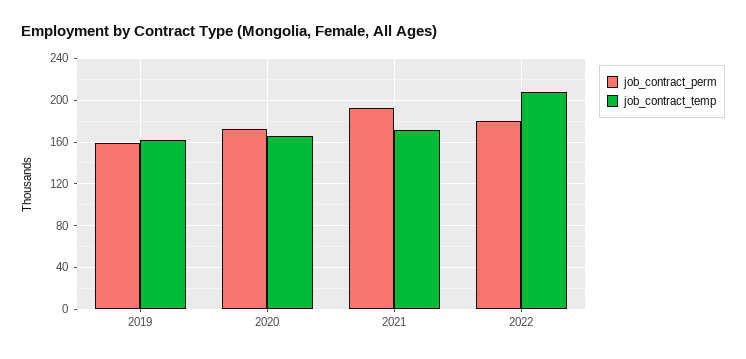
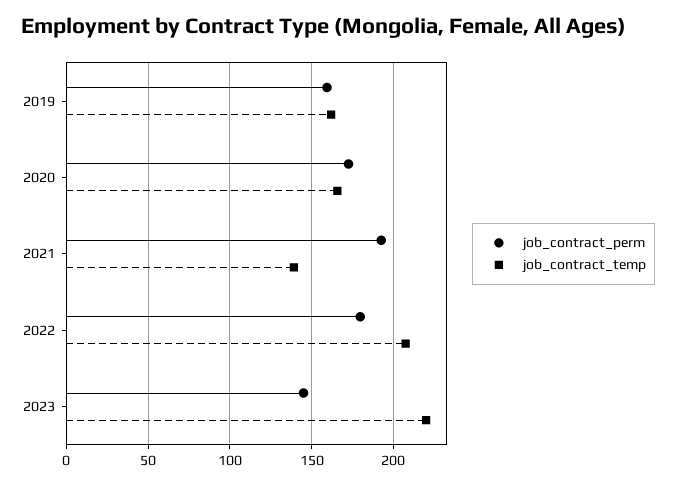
job_contract_temp, 2021: 170 -> 140
job_contract_perm, 2023: none -> 145
job_contract_temp, 2023: none -> 220

